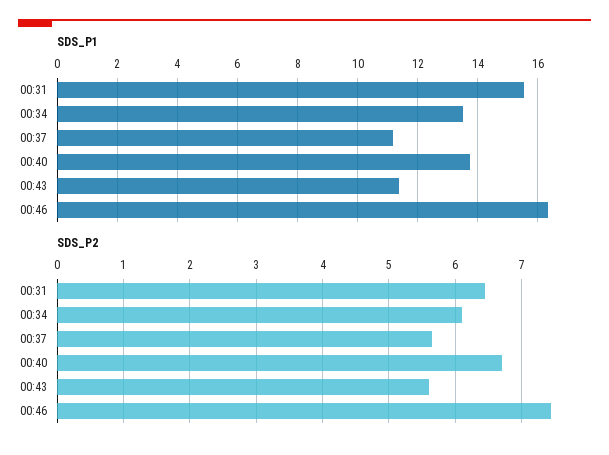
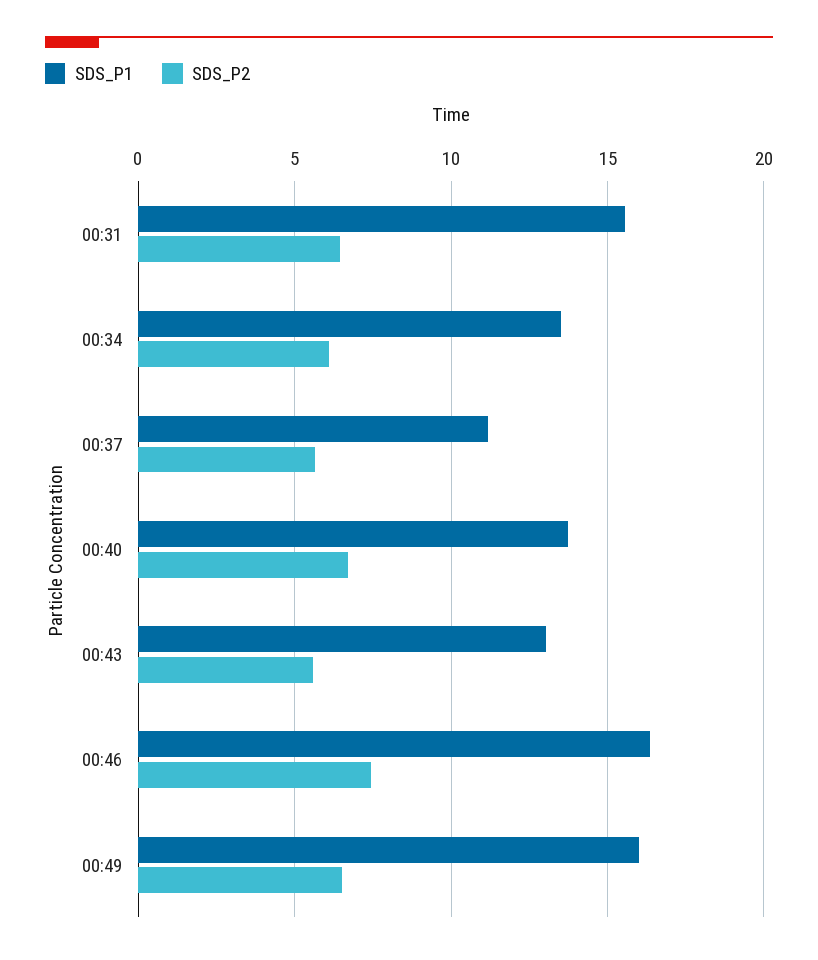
SDS_P1, 00:43: 11.4 -> 13
SDS_P1, 00:49: none -> 16
SDS_P2, 00:49: none -> 6.5

